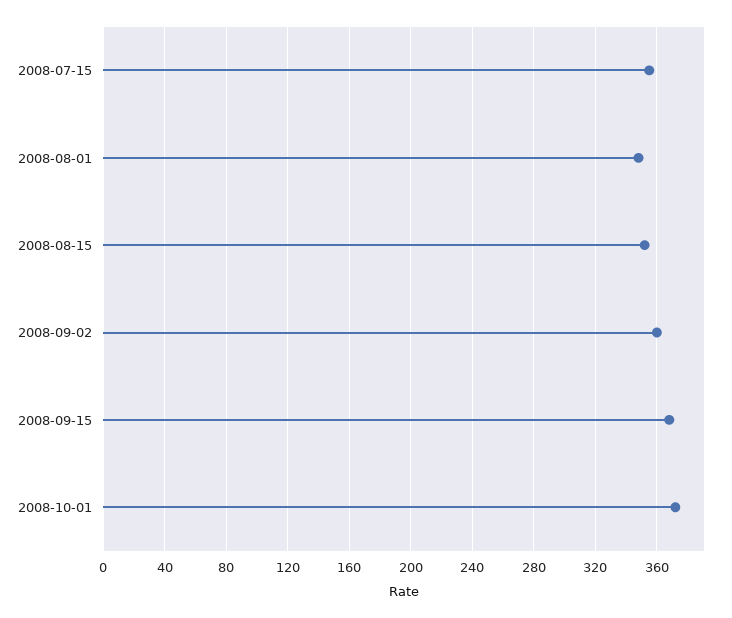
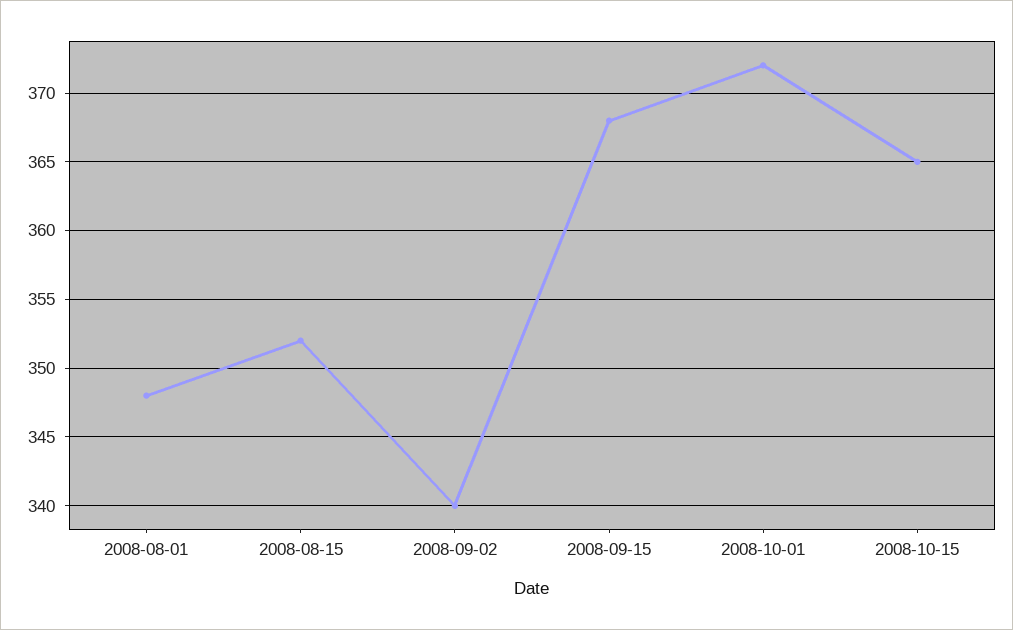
2008-07-15: 355 -> none
2008-09-02: 360 -> 340
2008-10-15: none -> 365

